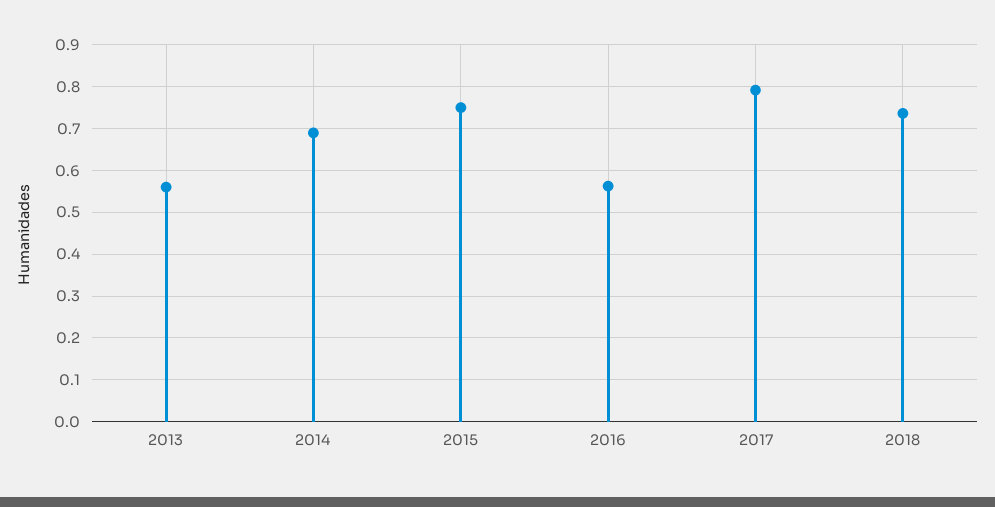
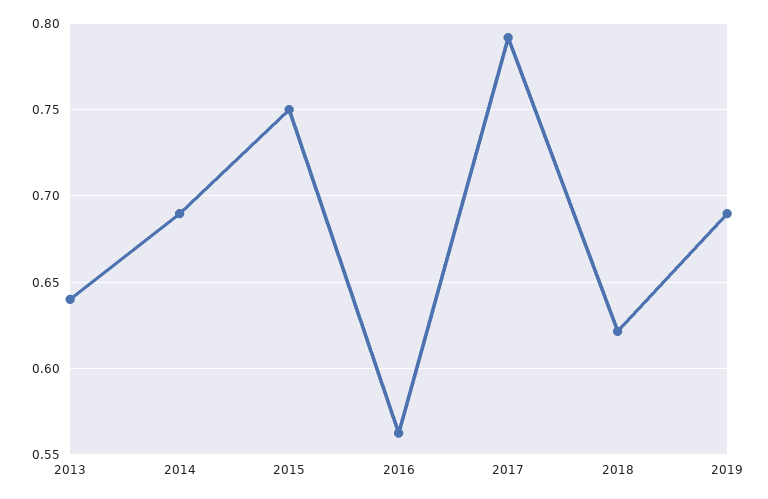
2013: 0.56 -> 0.64
2018: 0.74 -> 0.62
2019: none -> 0.69

